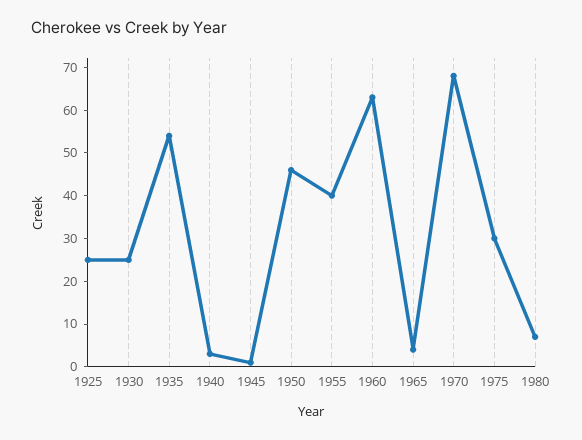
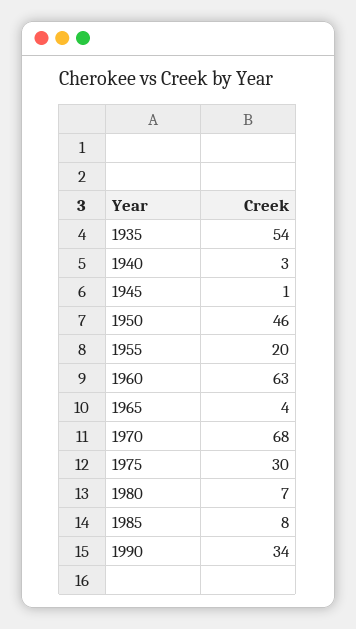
1925: 25 -> none
1930: 25 -> none
1955: 40 -> 20
1985: none -> 8
1990: none -> 34

